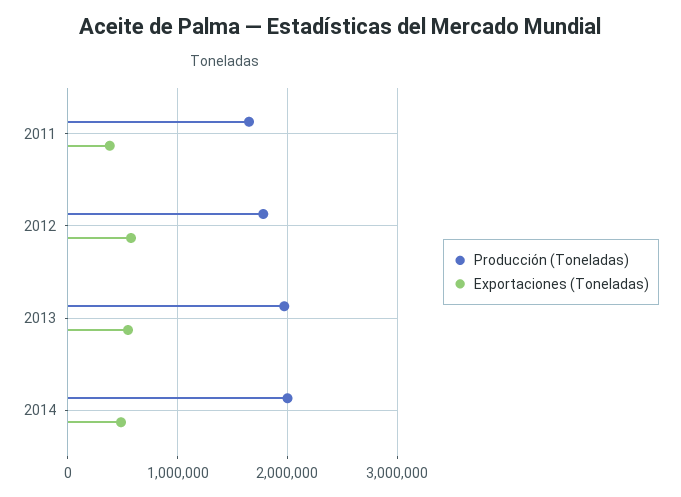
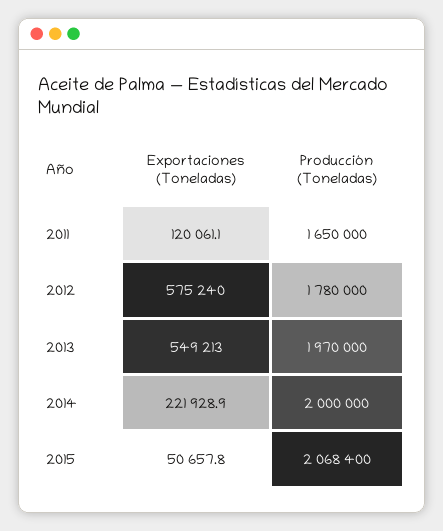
Exportaciones (Toneladas), 2011: 400000 -> 120061.1
Exportaciones (Toneladas), 2014: 500000 -> 221928.9
Exportaciones (Toneladas), 2015: none -> 50657.8
Producción (Toneladas), 2015: none -> 2068400

